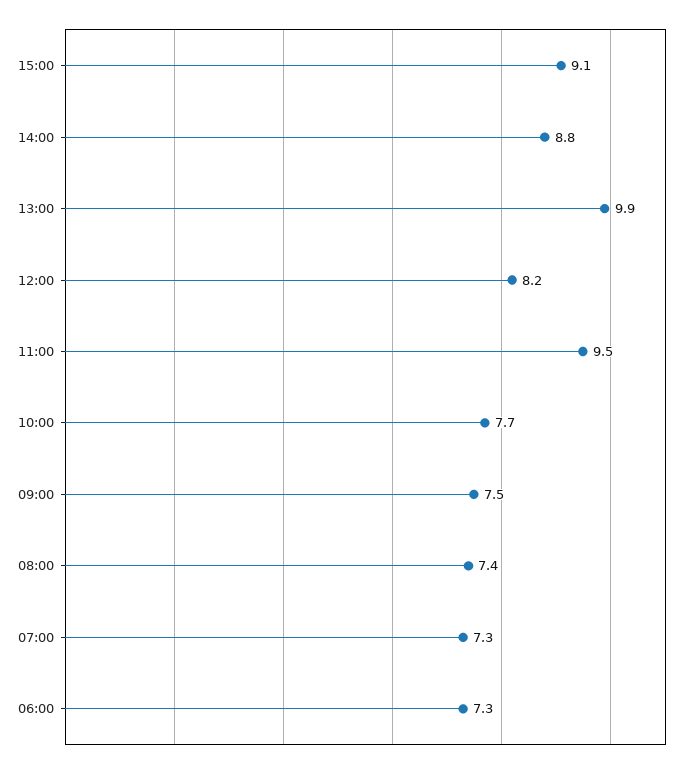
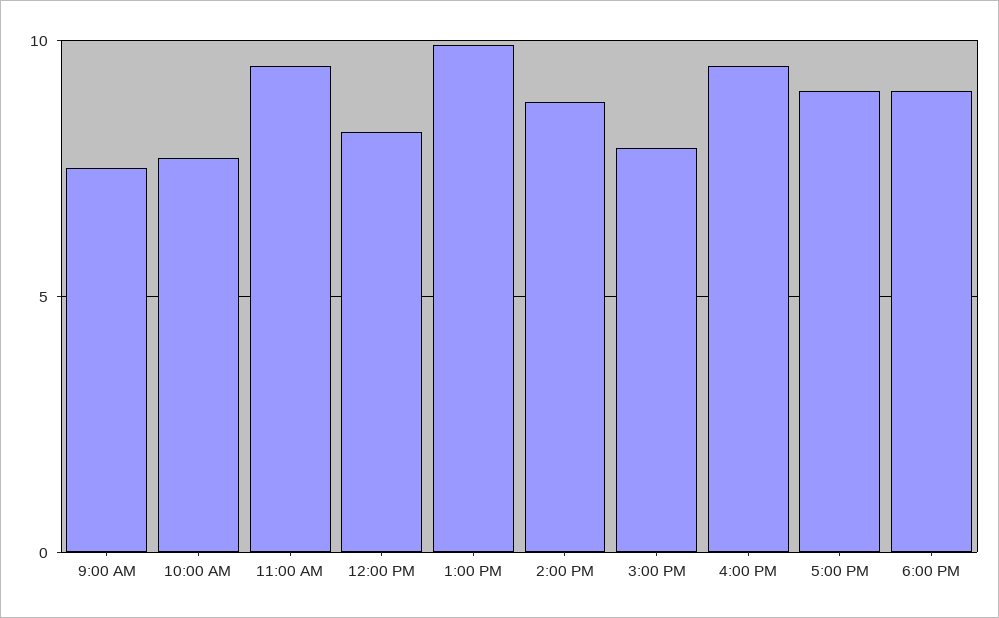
15:00: 9.1 -> 8
08:00: 7.4 -> none
07:00: 7.3 -> none
06:00: 7.3 -> none
4:00 PM: none -> 9.5
5:00 PM: none -> 9
6:00 PM: none -> 9

